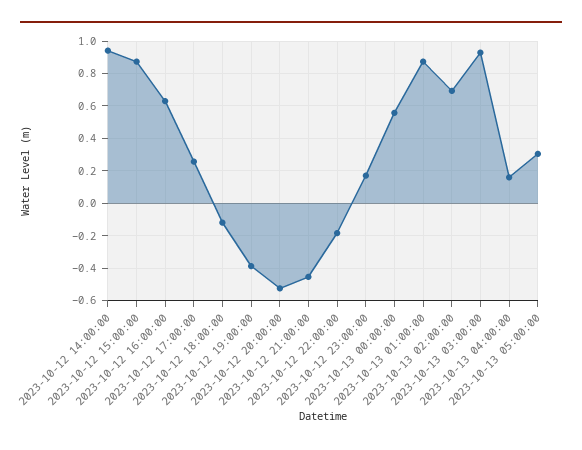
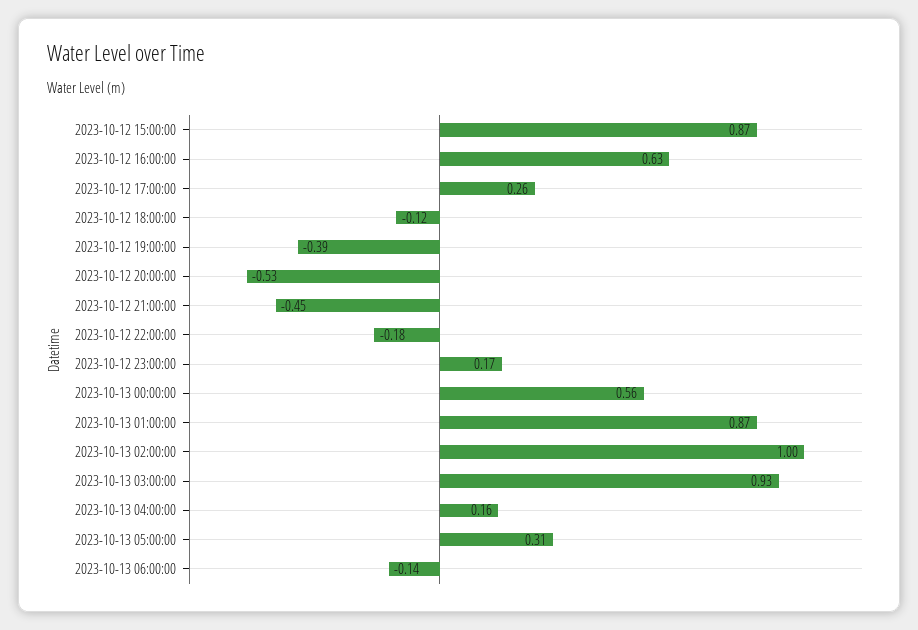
2023-10-12 14:00:00: 0.95 -> none
2023-10-13 02:00:00: 0.7 -> 1
2023-10-13 06:00:00: none -> -0.14

